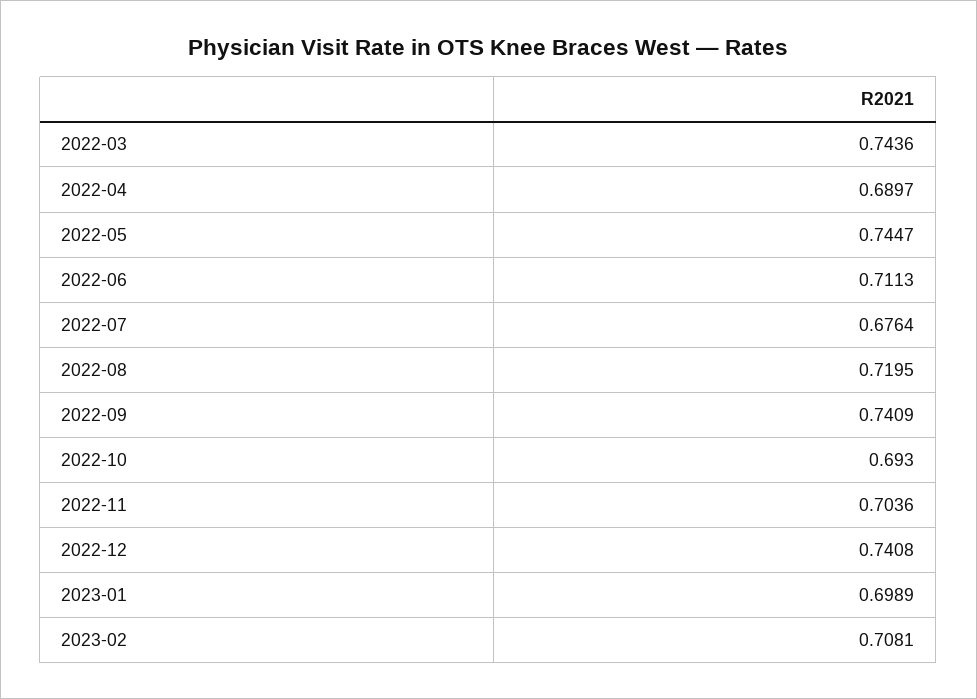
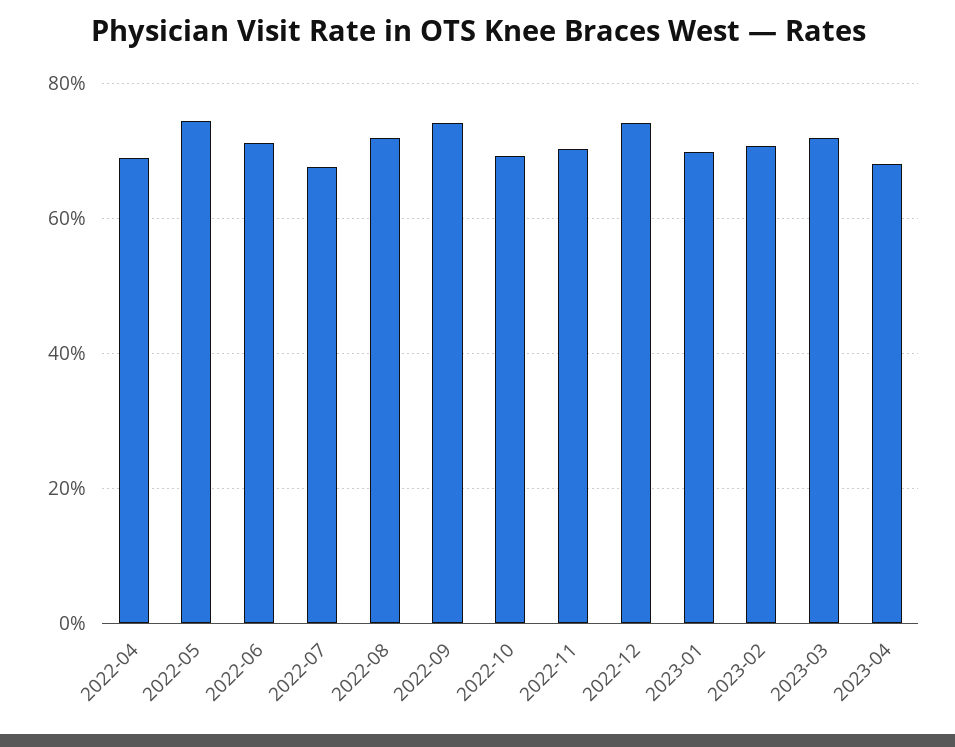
2022-03: 0.7436 -> none
2023-03: none -> 0.72
2023-04: none -> 0.68

